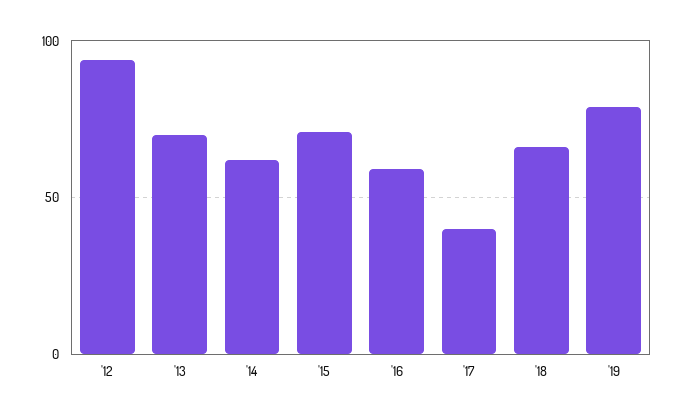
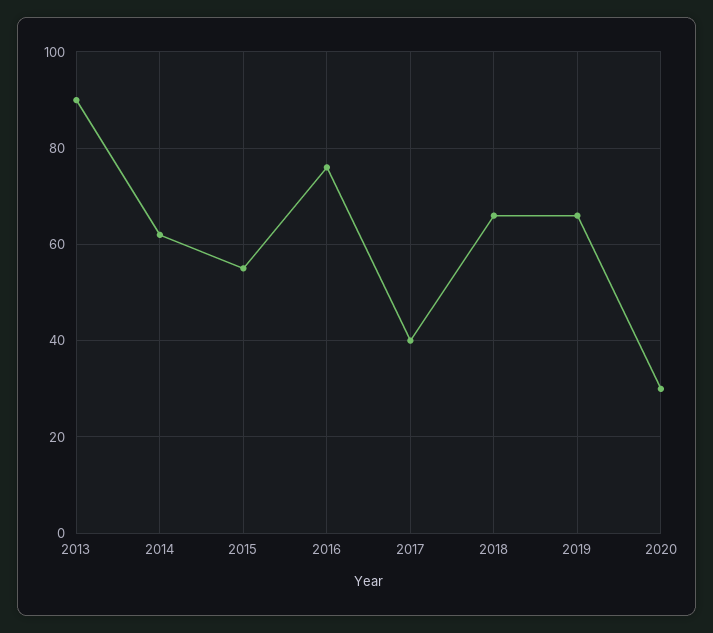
'12: 95 -> none
'13: 70 -> 90
'15: 70 -> 55
'16: 60 -> 75
'19: 80 -> 65
2020: none -> 30

